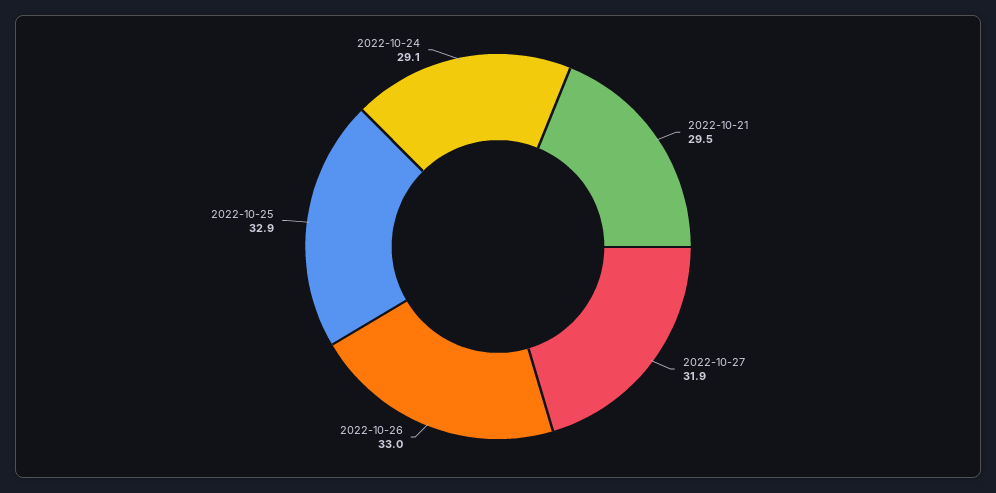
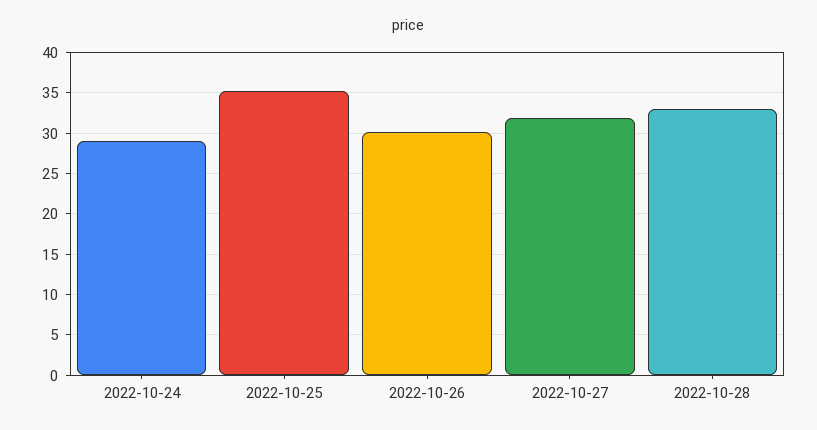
2022-10-21: 29.5 -> none
2022-10-26: 33 -> 30
2022-10-25: 32.9 -> 35
2022-10-28: none -> 33

